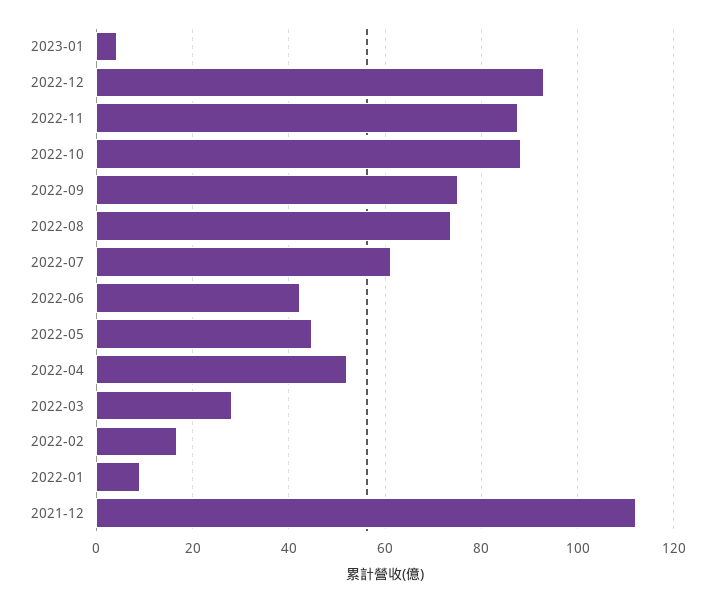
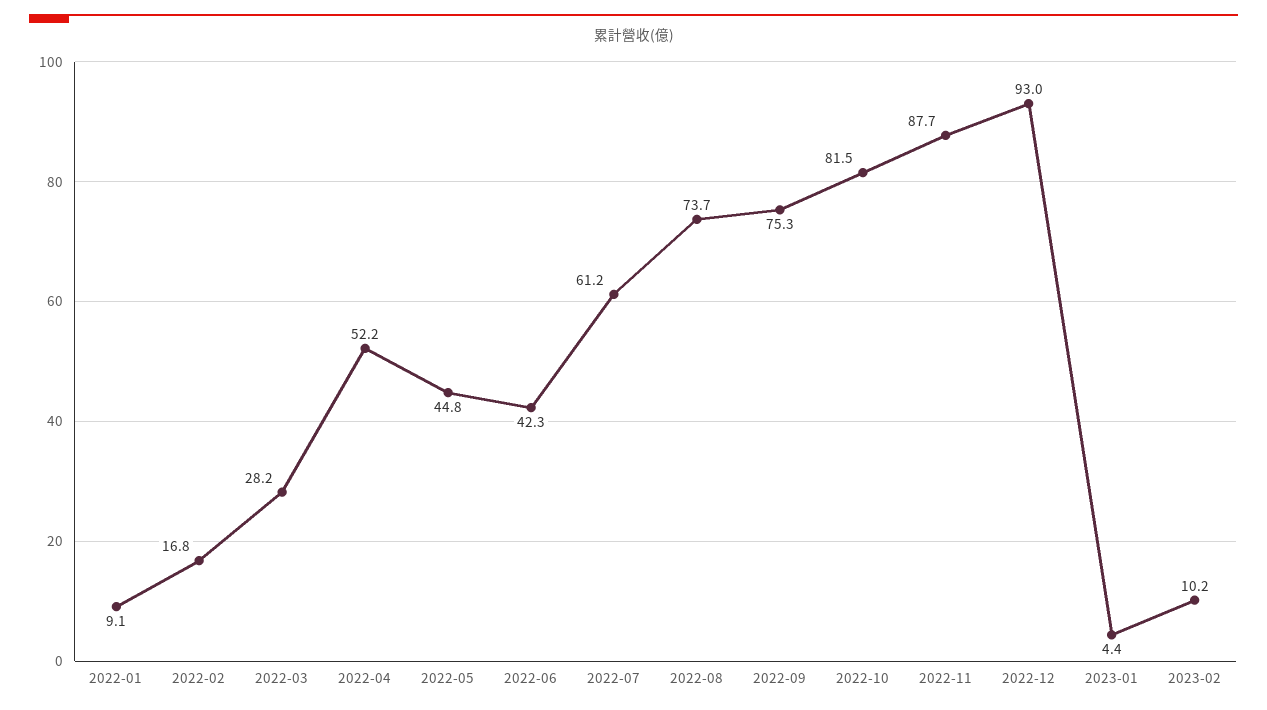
2022-10: 88 -> 81.5
2021-12: 112 -> none
2023-02: none -> 10.2

